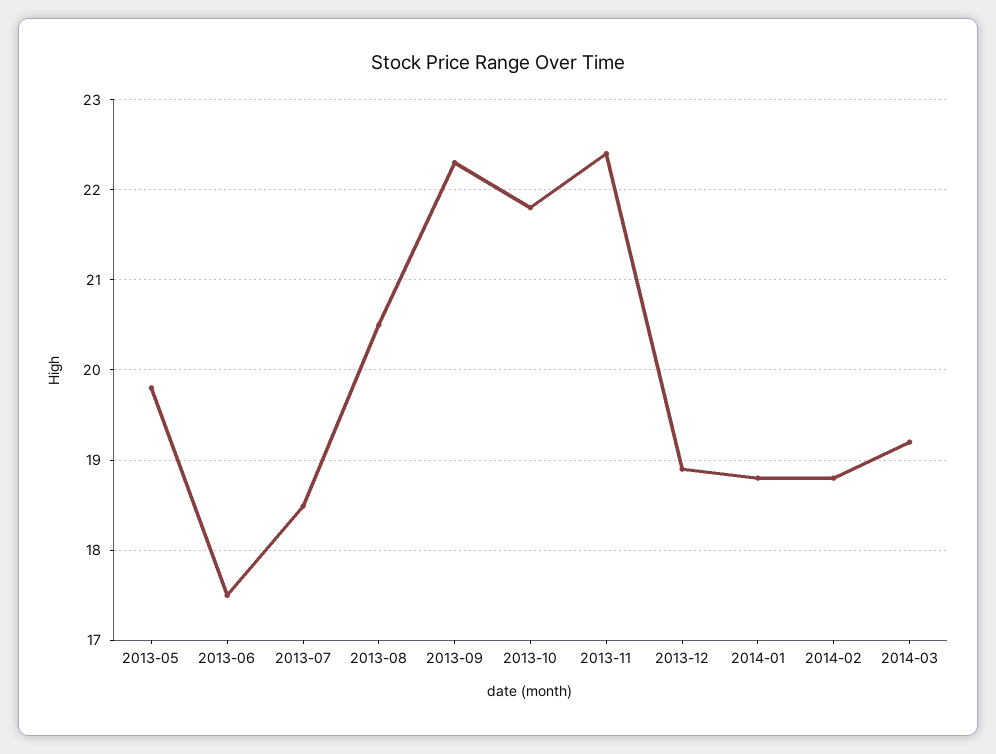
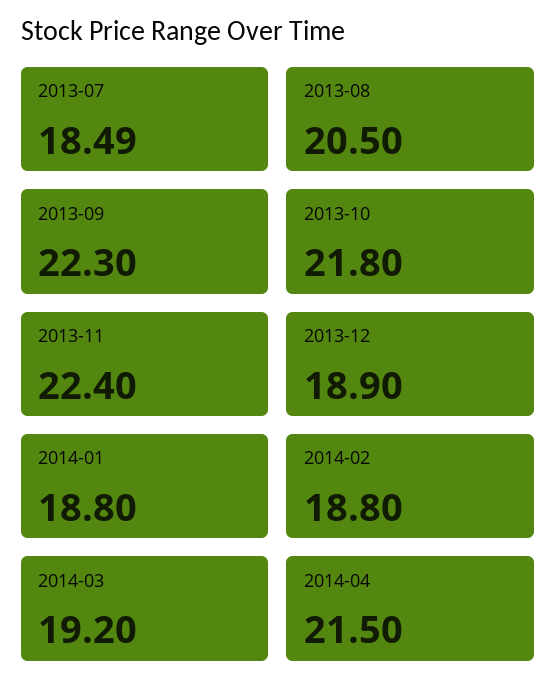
2013-05: 19.8 -> none
2013-06: 17.5 -> none
2014-04: none -> 21.5

